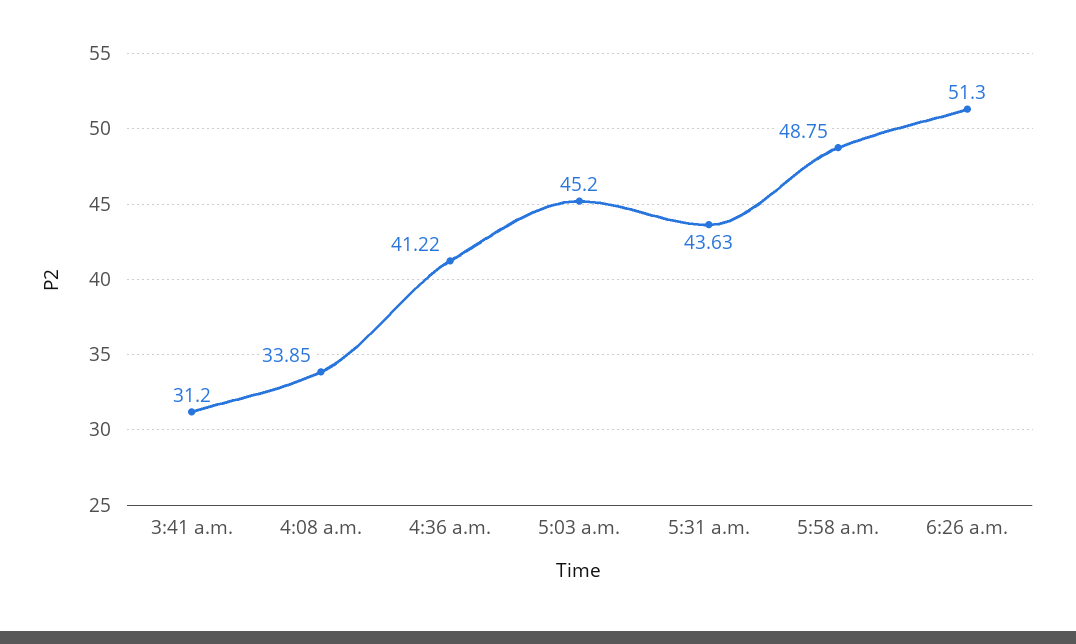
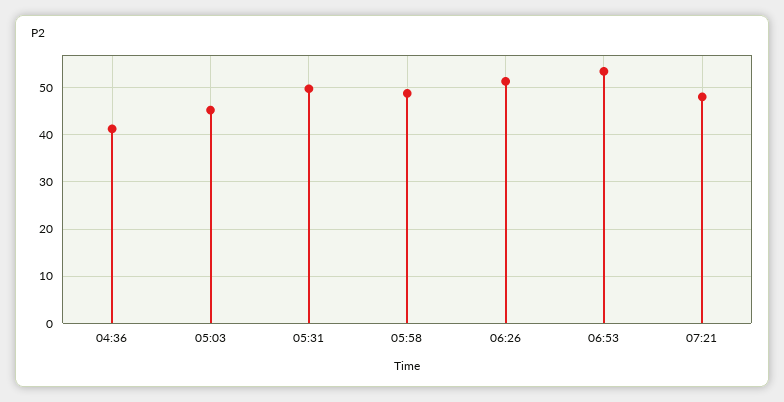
3:41 a.m.: 31.2 -> none
4:08 a.m.: 33.85 -> none
5:31 a.m.: 43.63 -> 50
06:53: none -> 54
07:21: none -> 48

